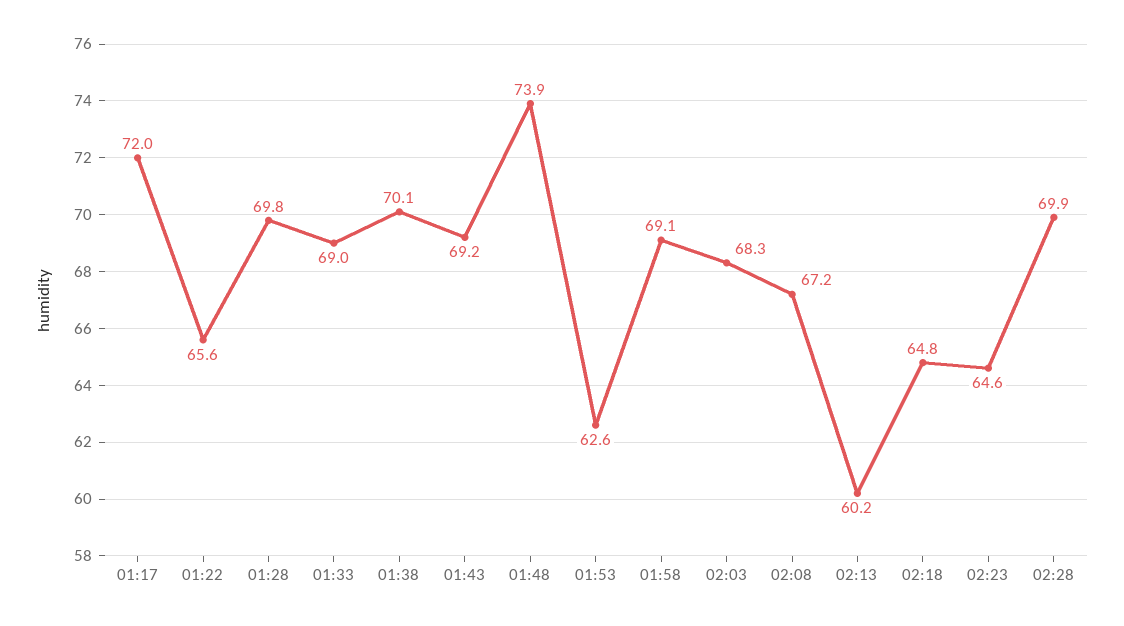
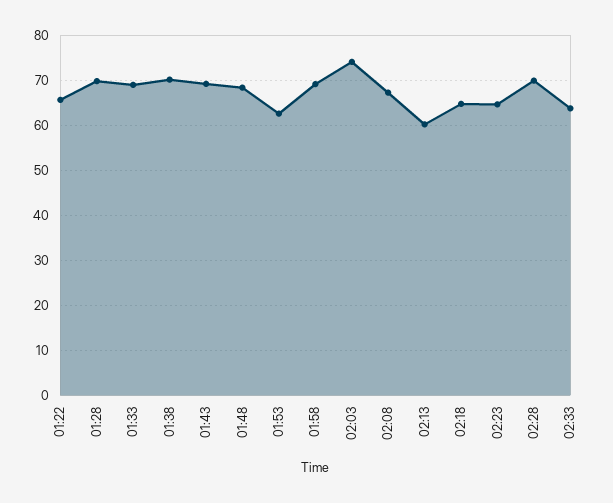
01:17: 72 -> none
01:48: 73.9 -> 68
02:03: 68.3 -> 74
02:33: none -> 64

